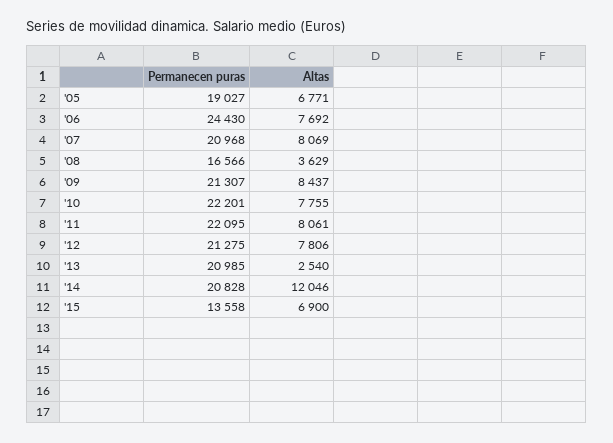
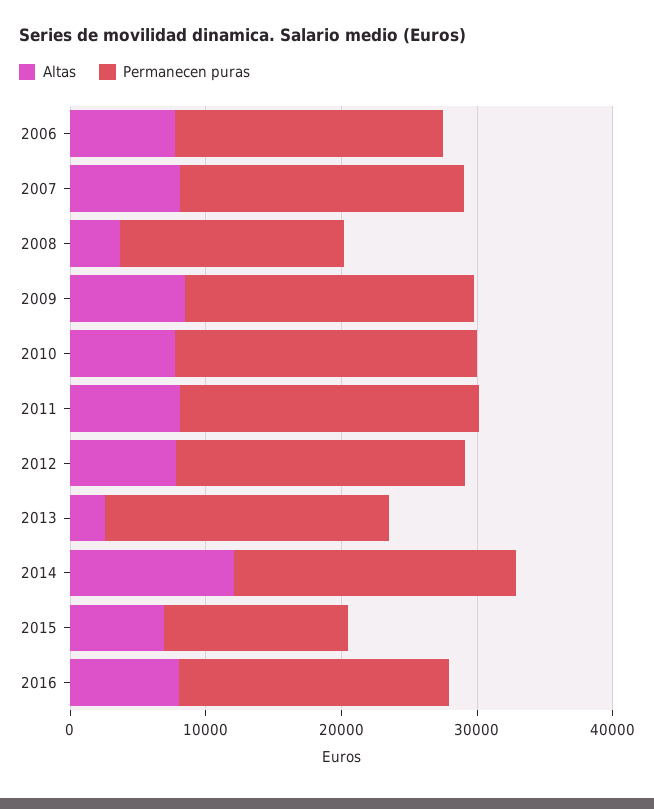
Permanecen puras, '05: 19027 -> none
Altas, '05: 6771 -> none
Permanecen puras, '06: 24430 -> 20000
Altas, 2016: none -> 8000
Permanecen puras, 2016: none -> 20000

